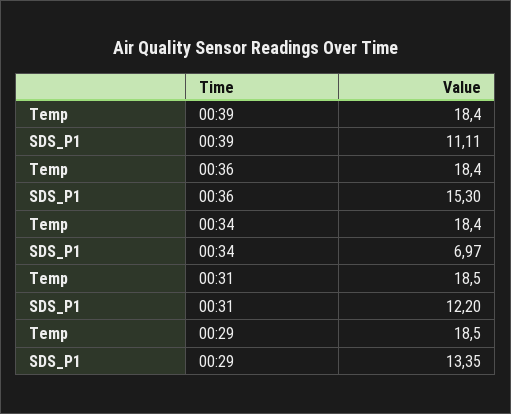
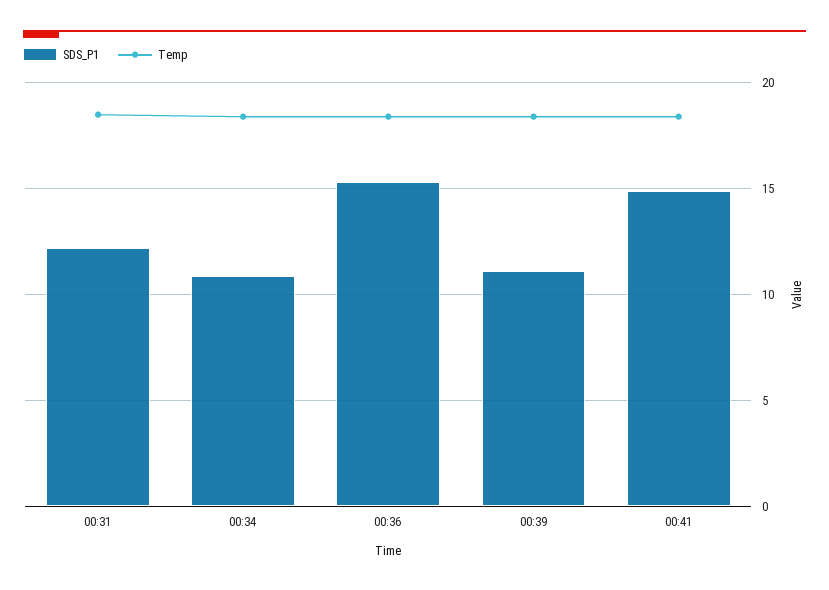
SDS_P1, 00:34: 6.97 -> 11
Temp, 00:29: 18.5 -> none
SDS_P1, 00:29: 13.35 -> none
SDS_P1, 00:41: none -> 15
Temp, 00:41: none -> 18.5

